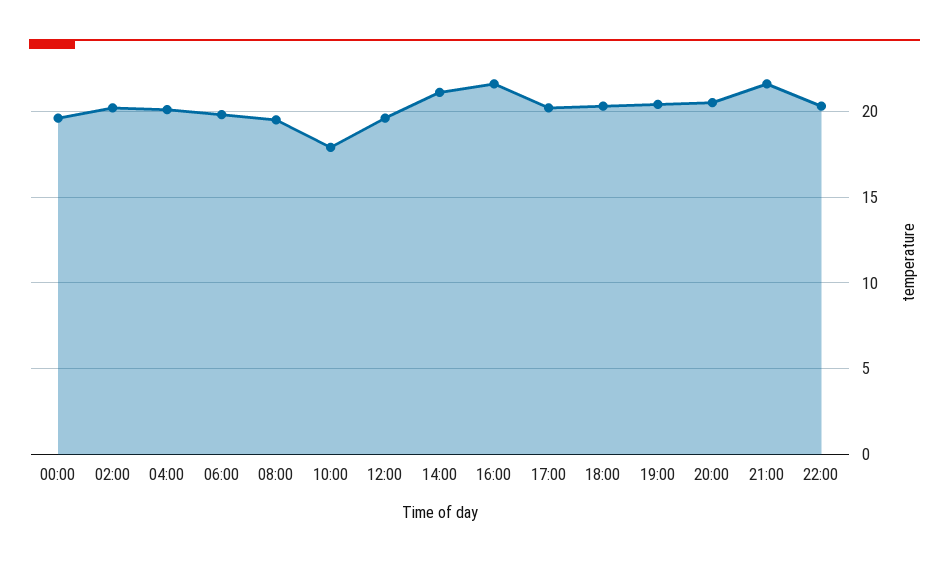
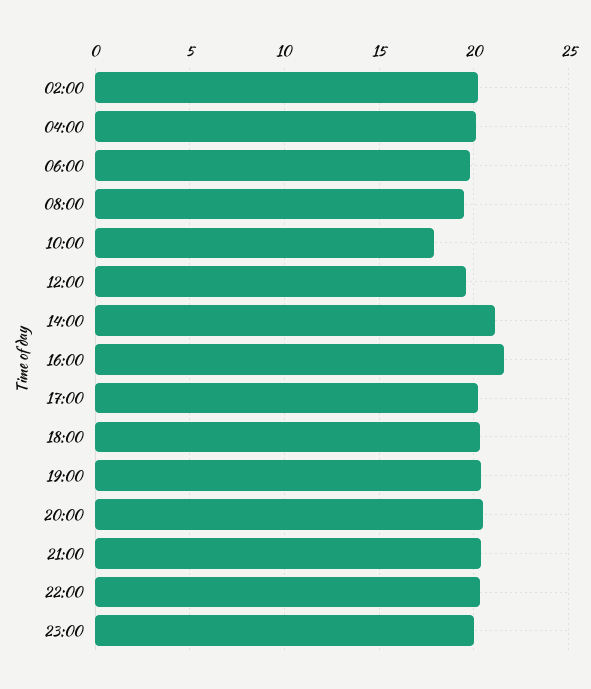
00:00: 19.5 -> none
21:00: 21.5 -> 20.5
23:00: none -> 20

